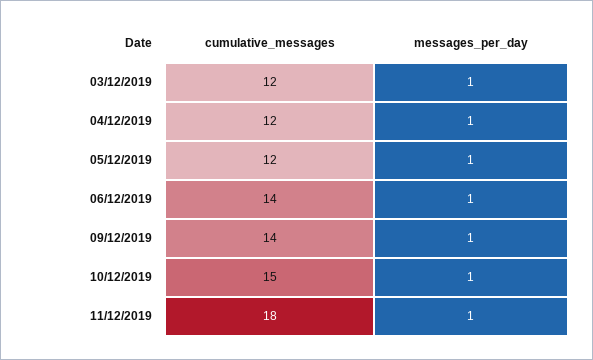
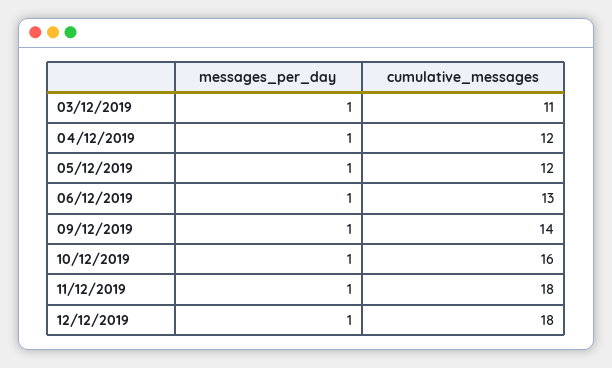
cumulative_messages, 03/12/2019: 12 -> 11
cumulative_messages, 06/12/2019: 14 -> 13
cumulative_messages, 10/12/2019: 15 -> 16
messages_per_day, 12/12/2019: none -> 1
cumulative_messages, 12/12/2019: none -> 18

